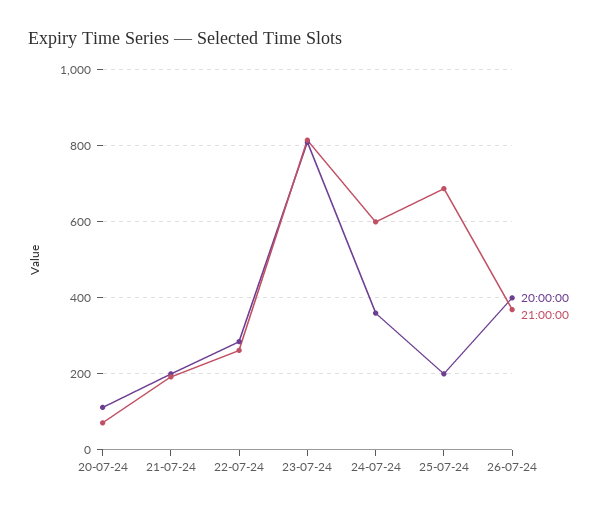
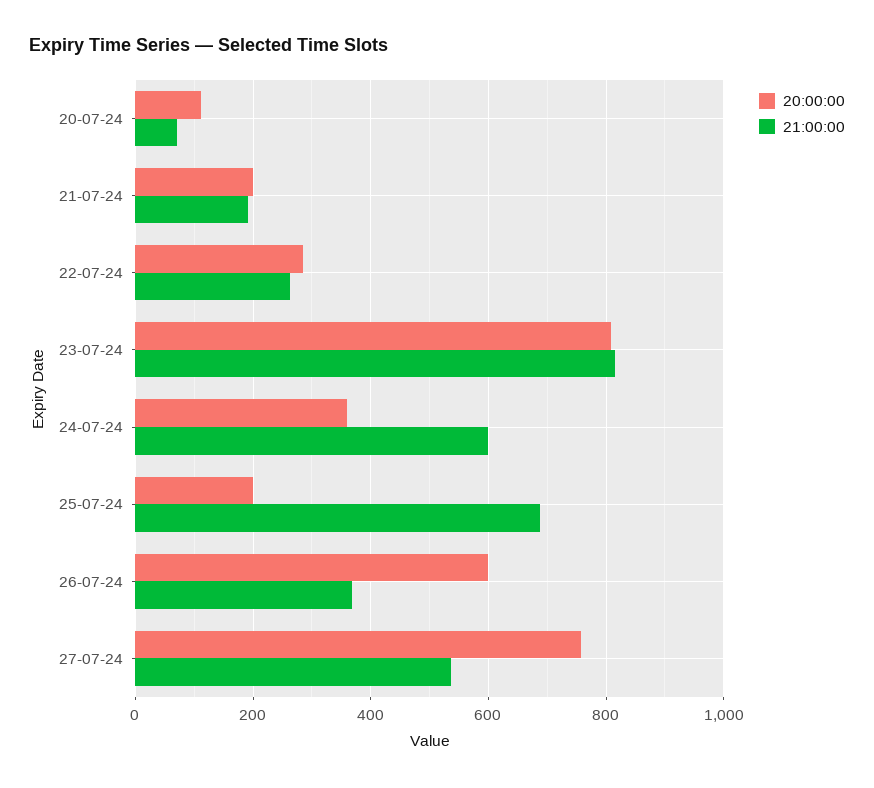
20:00:00, 26-07-24: 400 -> 600
20:00:00, 27-07-24: none -> 760
21:00:00, 27-07-24: none -> 540

